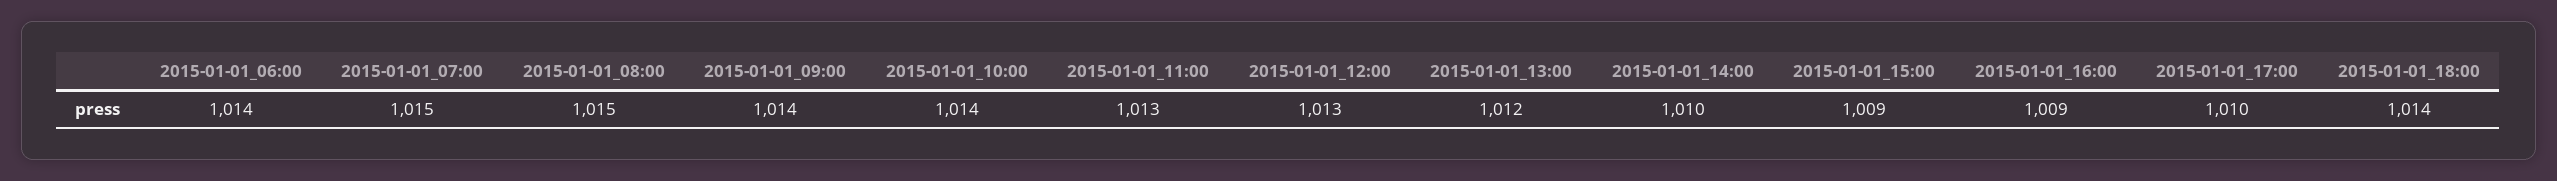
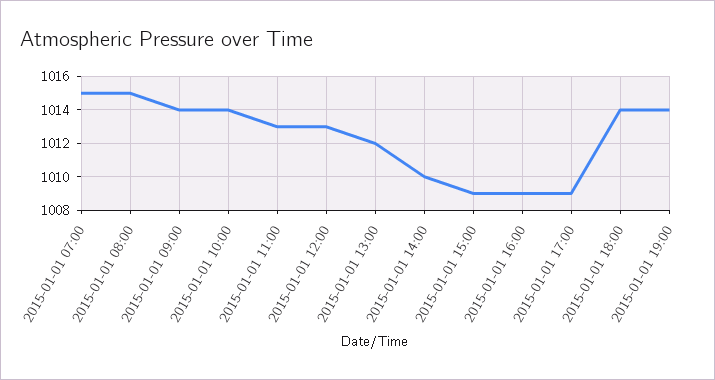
2015-01-01_06:00: 1014 -> none
2015-01-01_17:00: 1010 -> 1009
2015-01-01 19:00: none -> 1014

